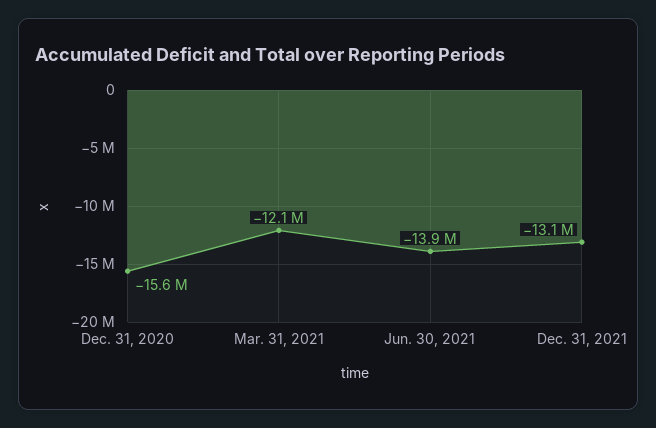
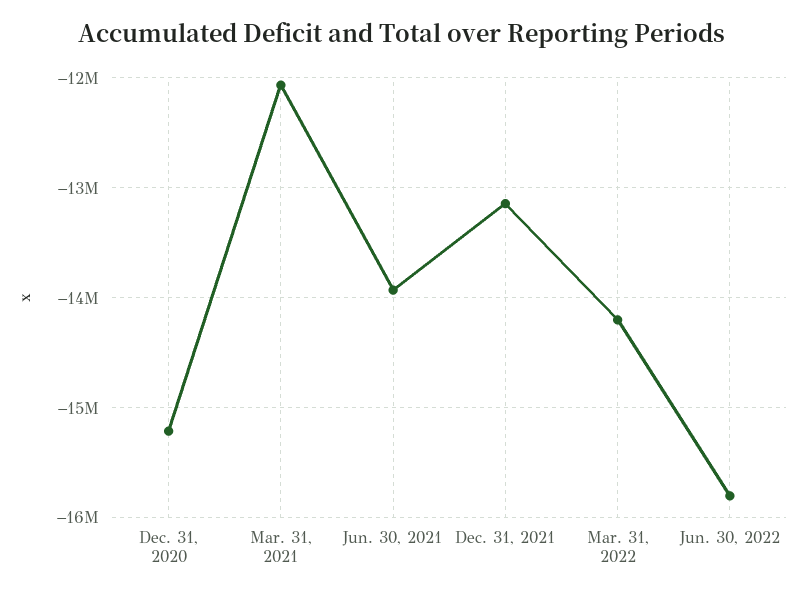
Dec. 31, 2020: -15600000 -> -15200000
Mar. 31, 2022: none -> -14200000
Jun. 30, 2022: none -> -15800000

